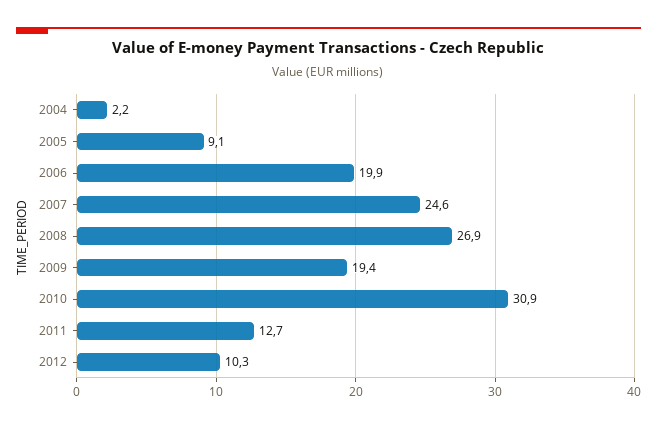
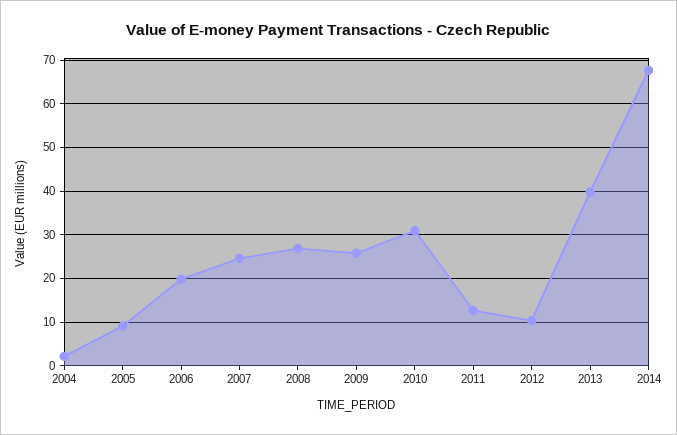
2009: 19.4 -> 26
2013: none -> 40
2014: none -> 68

